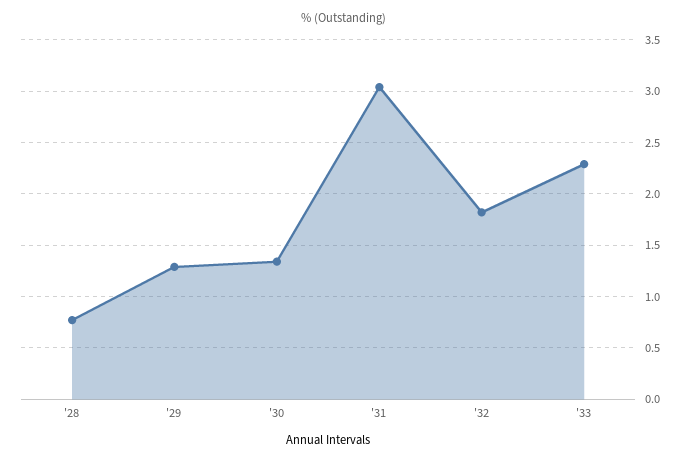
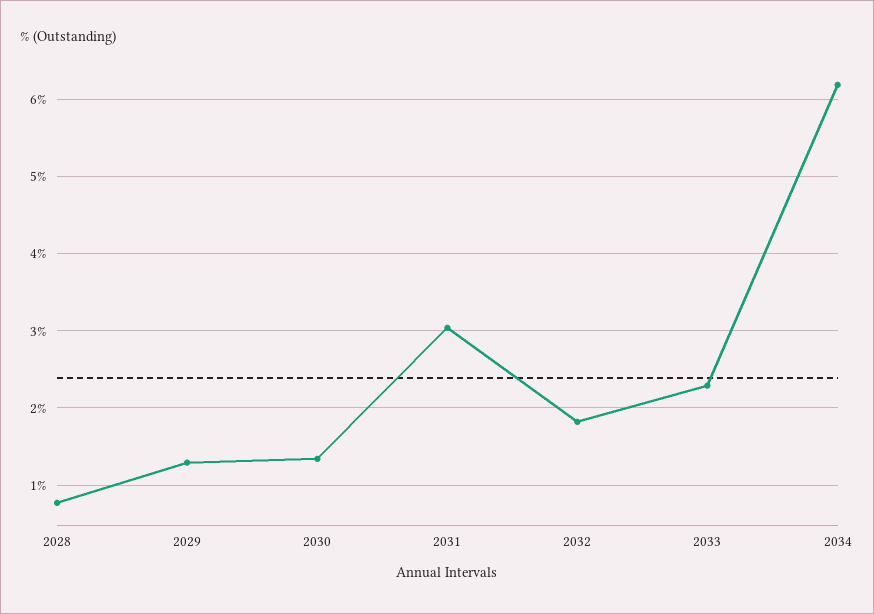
2034: none -> 6.2

